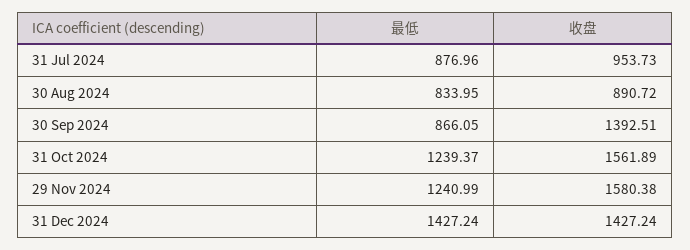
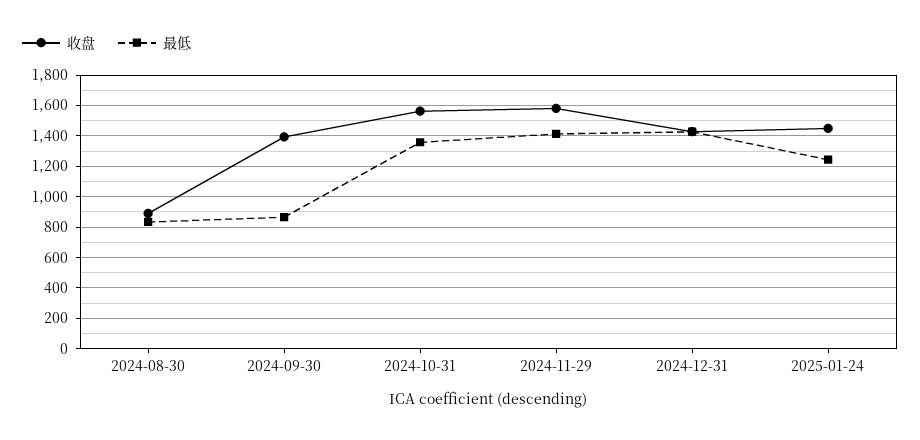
最低, 31 Jul 2024: 876.96 -> none
收盘, 31 Jul 2024: 953.73 -> none
最低, 31 Oct 2024: 1239.37 -> 1350
最低, 29 Nov 2024: 1240.99 -> 1400
收盘, 2025-01-24: none -> 1450
最低, 2025-01-24: none -> 1250

